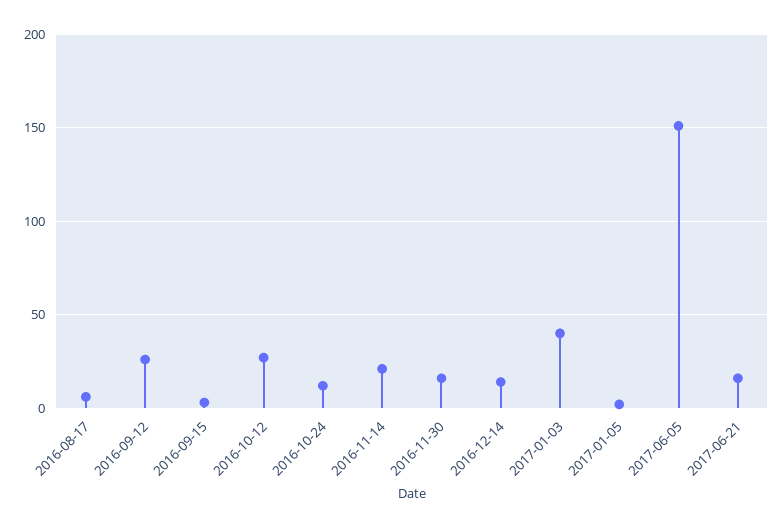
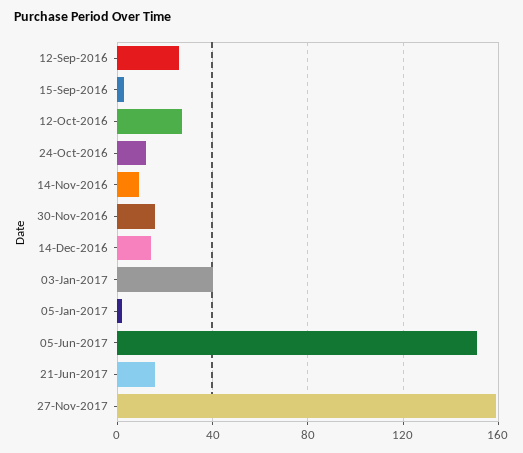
2016-08-17: 5 -> none
2016-11-14: 20 -> 10
27-Nov-2017: none -> 160

